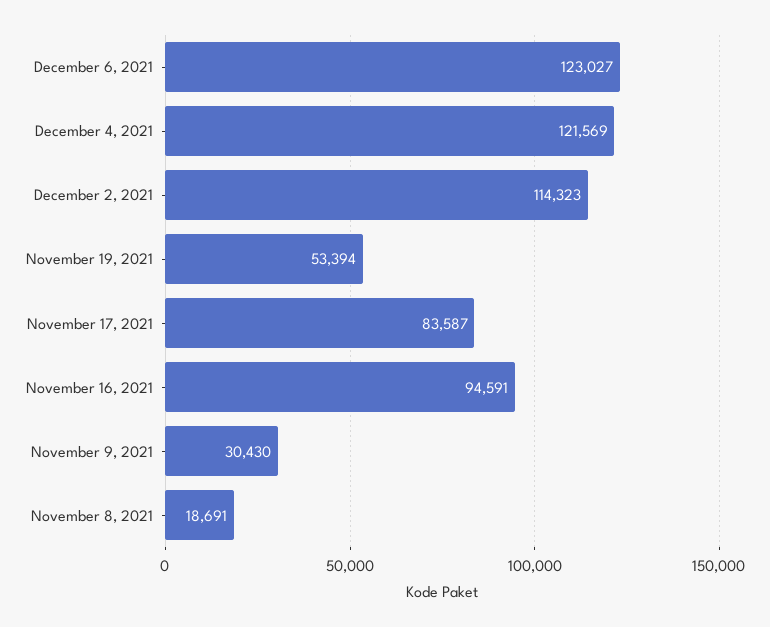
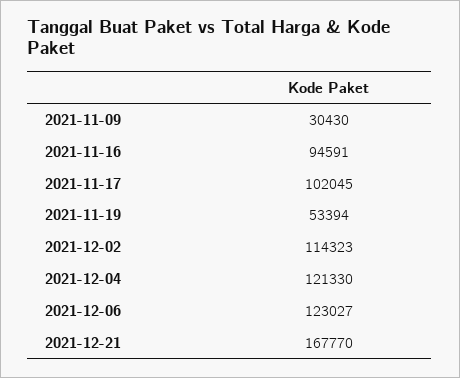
December 4, 2021: 121569 -> 121330
November 17, 2021: 83587 -> 102045
November 8, 2021: 18691 -> none
2021-12-21: none -> 167770

